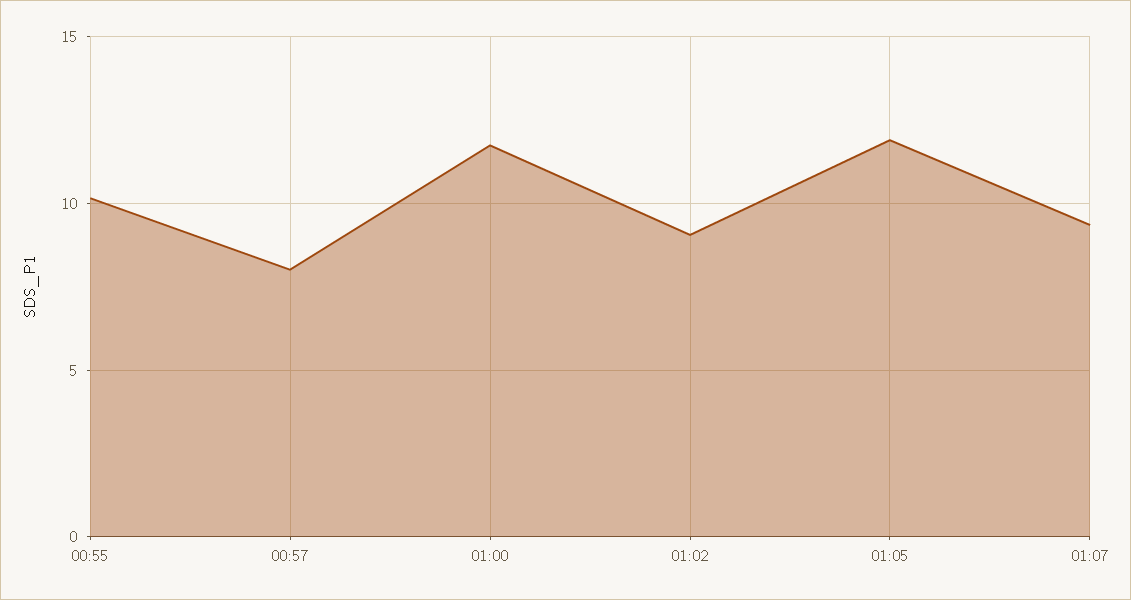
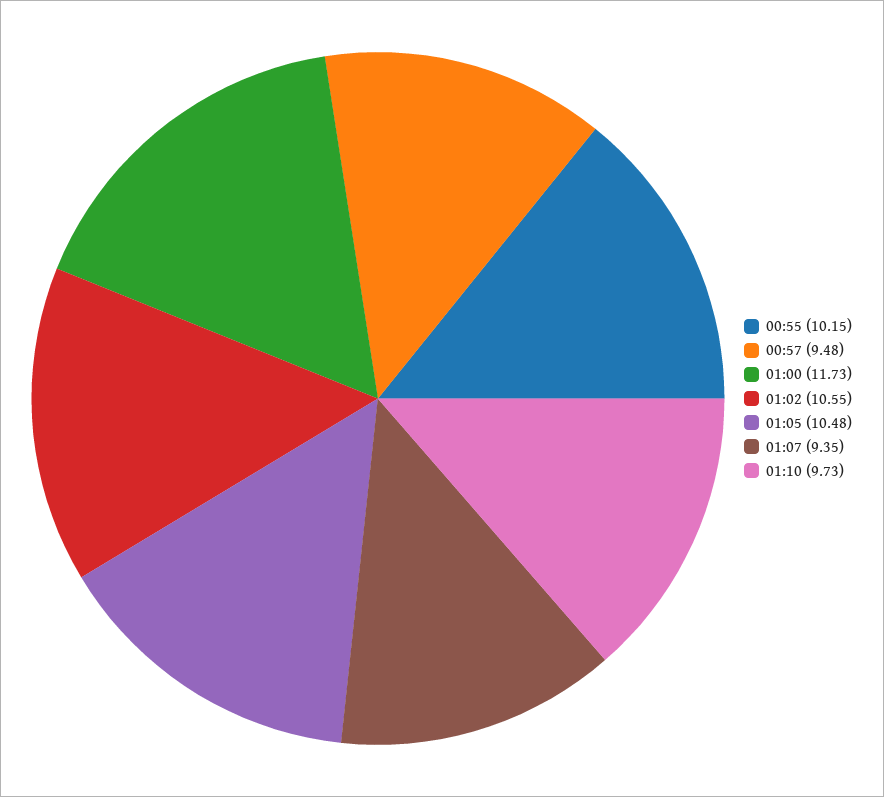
00:57: 8 -> 9.48
01:02: 9 -> 10.55
01:05: 12 -> 10.48
01:10: none -> 9.73

